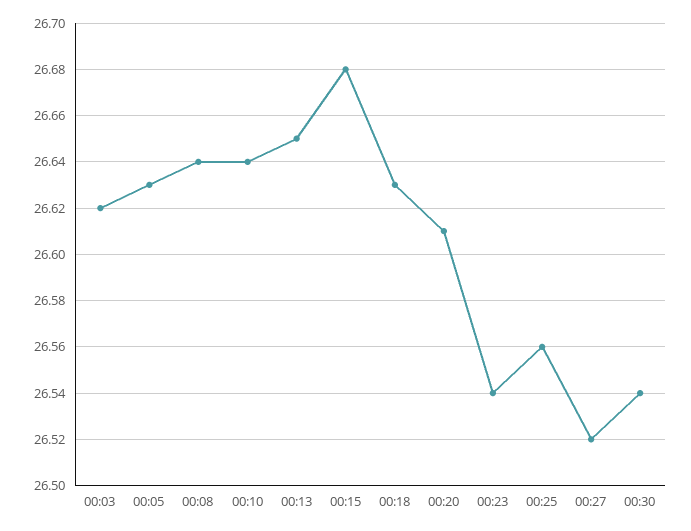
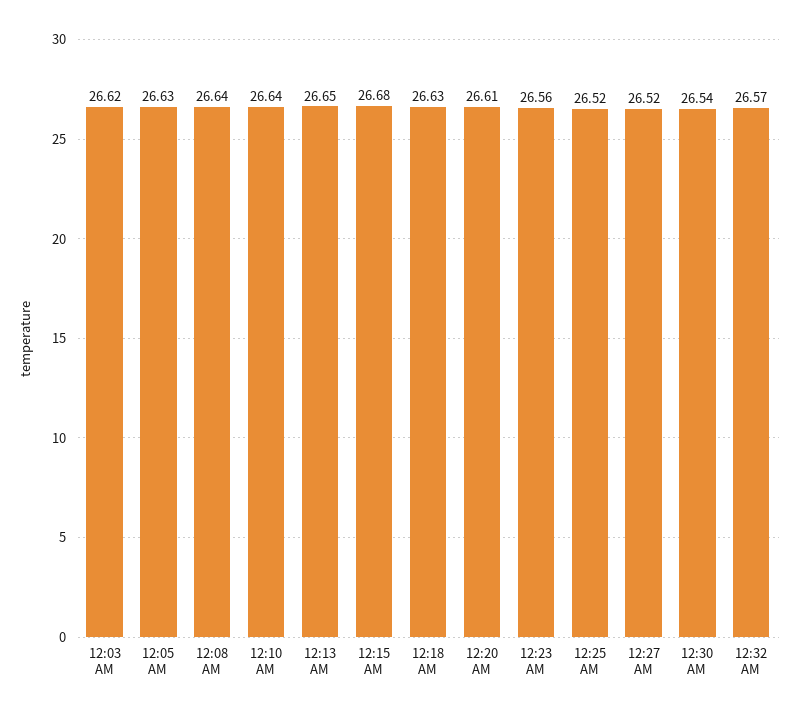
00:23: 26.54 -> 26.56
00:25: 26.56 -> 26.52
12:32 AM: none -> 26.57

